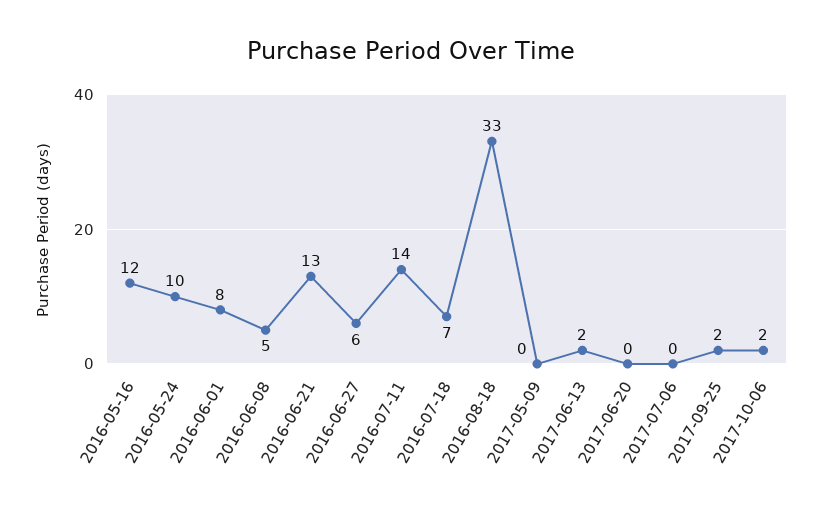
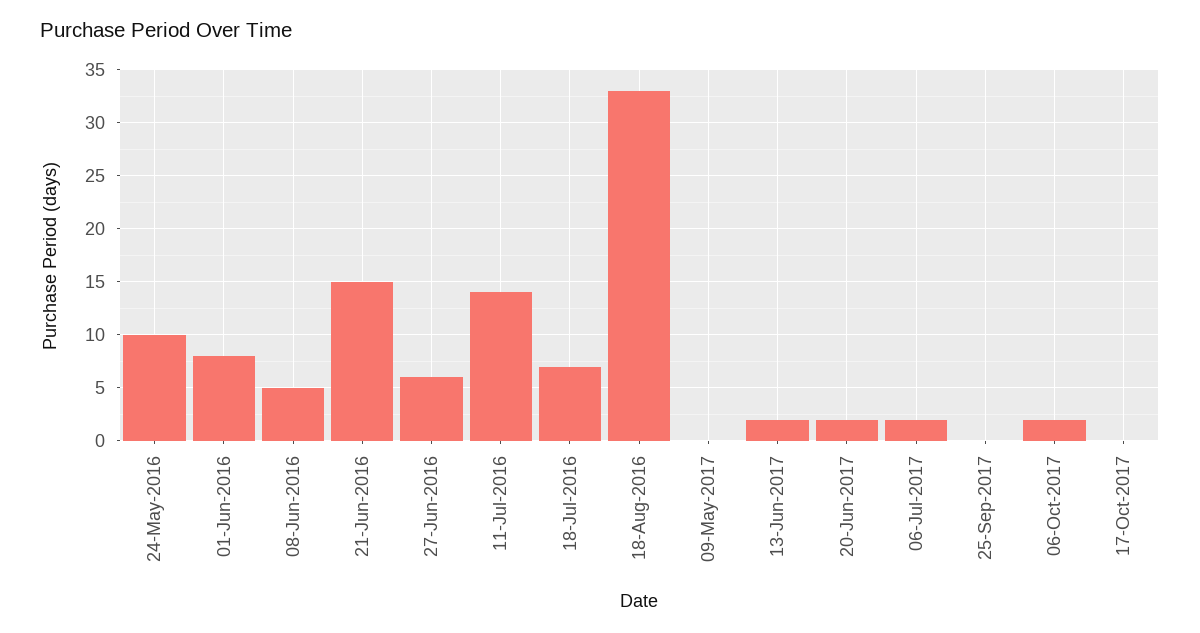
2016-05-16: 12 -> none
2016-06-21: 13 -> 15
2017-06-20: 0 -> 2
2017-07-06: 0 -> 2
2017-09-25: 2 -> 0
17-Oct-2017: none -> 0

